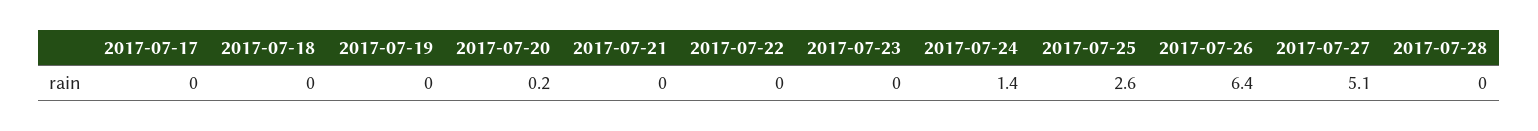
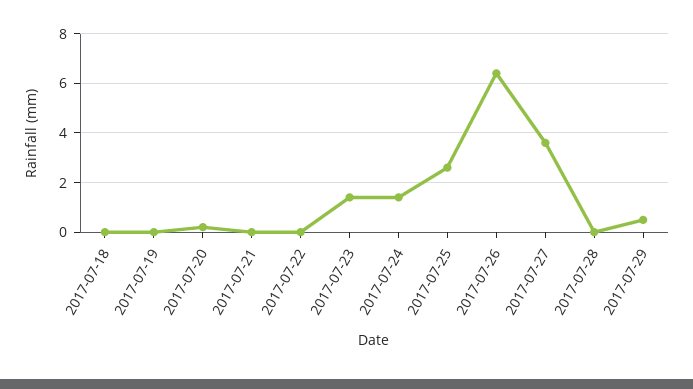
2017-07-17: 0 -> none
2017-07-23: 0 -> 1.5
2017-07-27: 5.1 -> 3.5
2017-07-29: none -> 0.5

